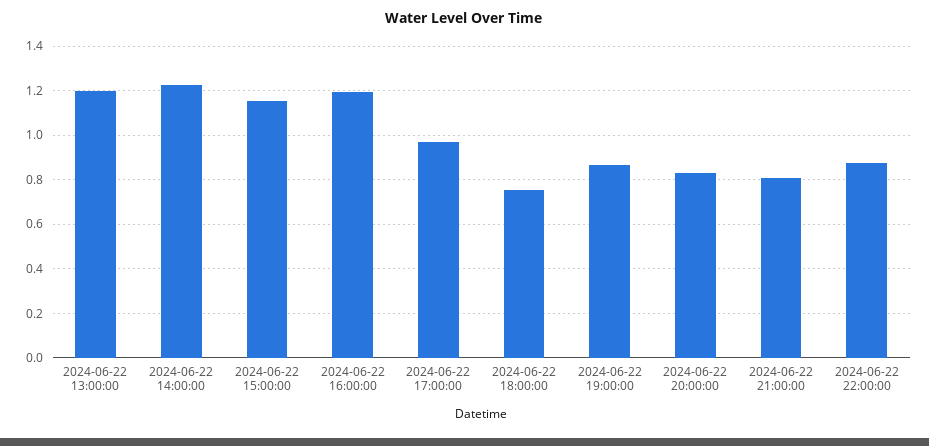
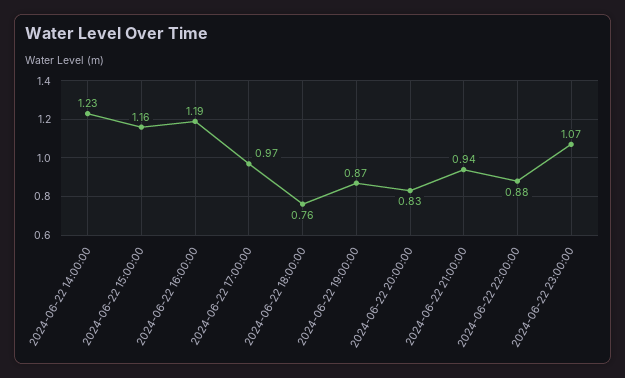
2024-06-22 13:00:00: 1.2 -> none
2024-06-22 21:00:00: 0.8 -> 0.94
2024-06-22 23:00:00: none -> 1.07

